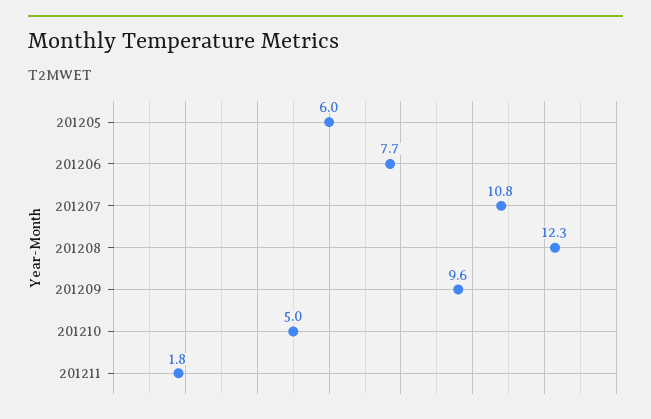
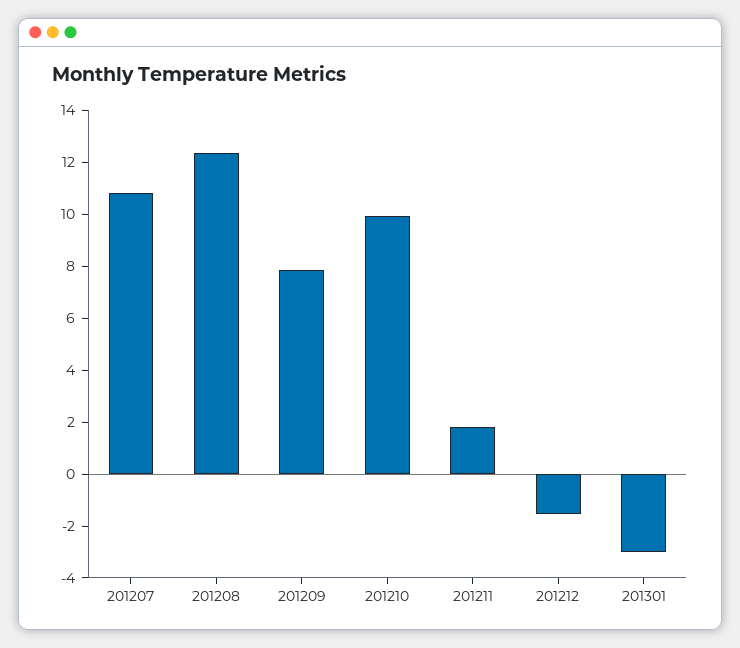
201205: 6 -> none
201206: 7.7 -> none
201209: 9.6 -> 8
201210: 5 -> 10
201212: none -> -1.5
201301: none -> -3

